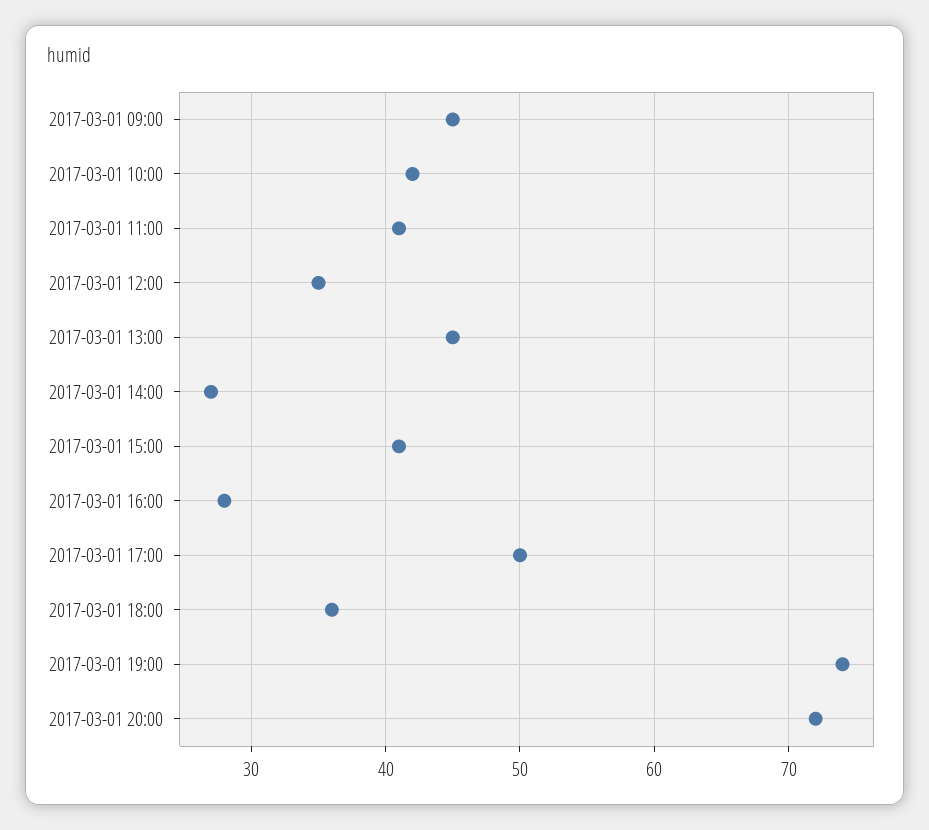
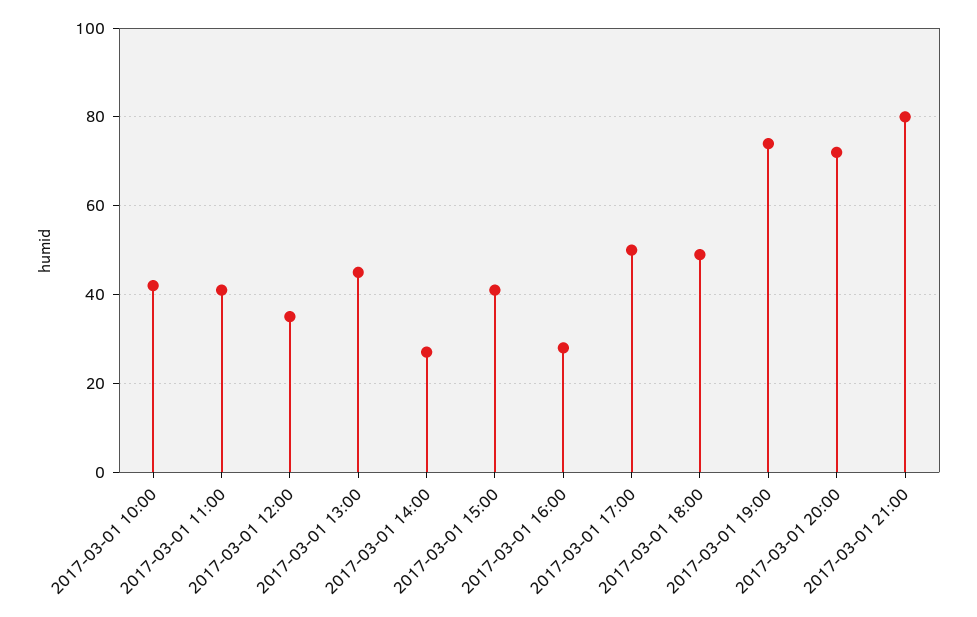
2017-03-01 09:00: 45 -> none
2017-03-01 18:00: 36 -> 50
2017-03-01 21:00: none -> 80

